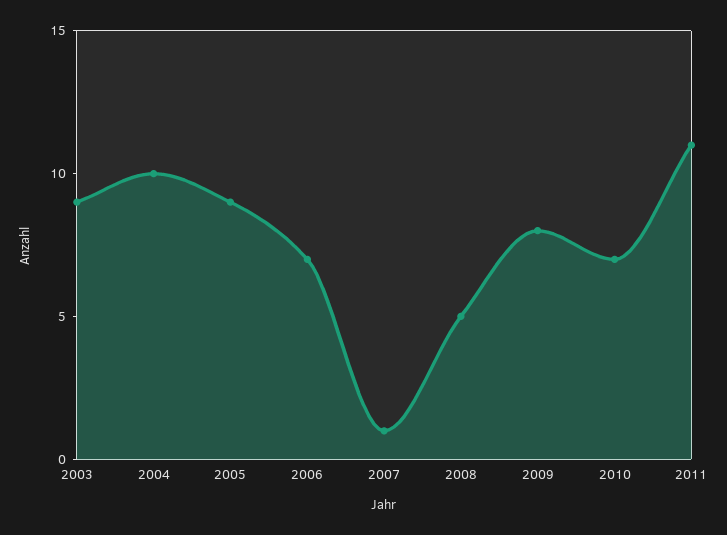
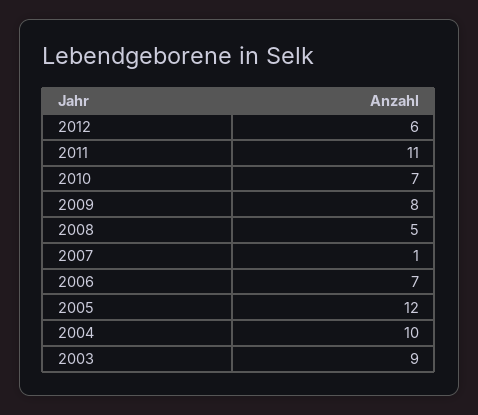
2005: 9 -> 12
2012: none -> 6

